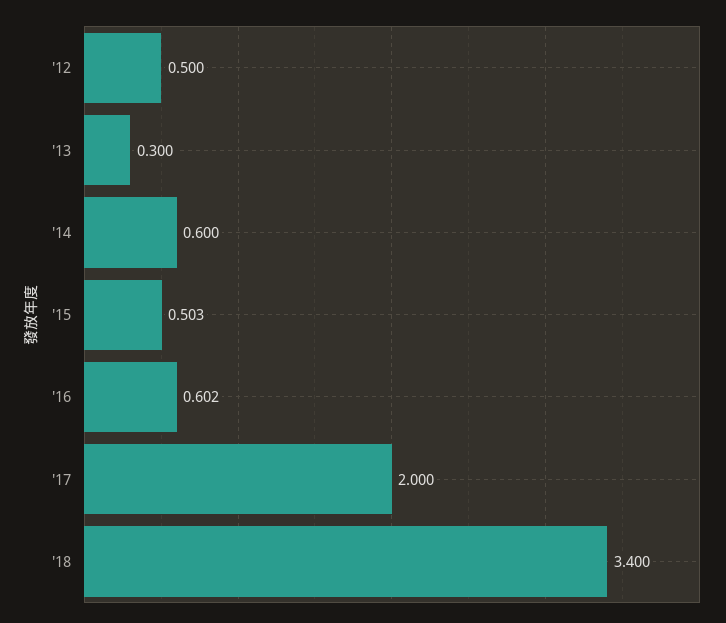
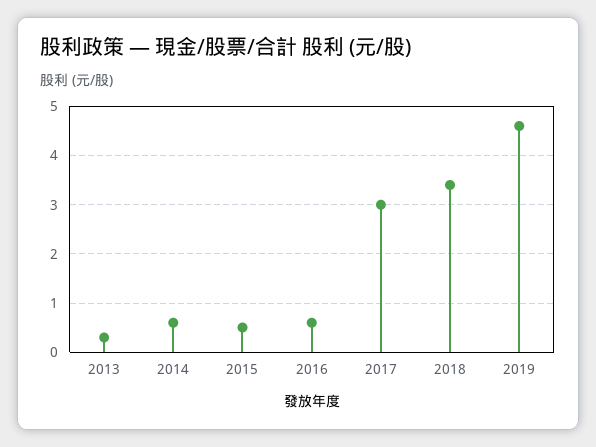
'12: 0.5 -> none
'17: 2 -> 3
2019: none -> 4.6

